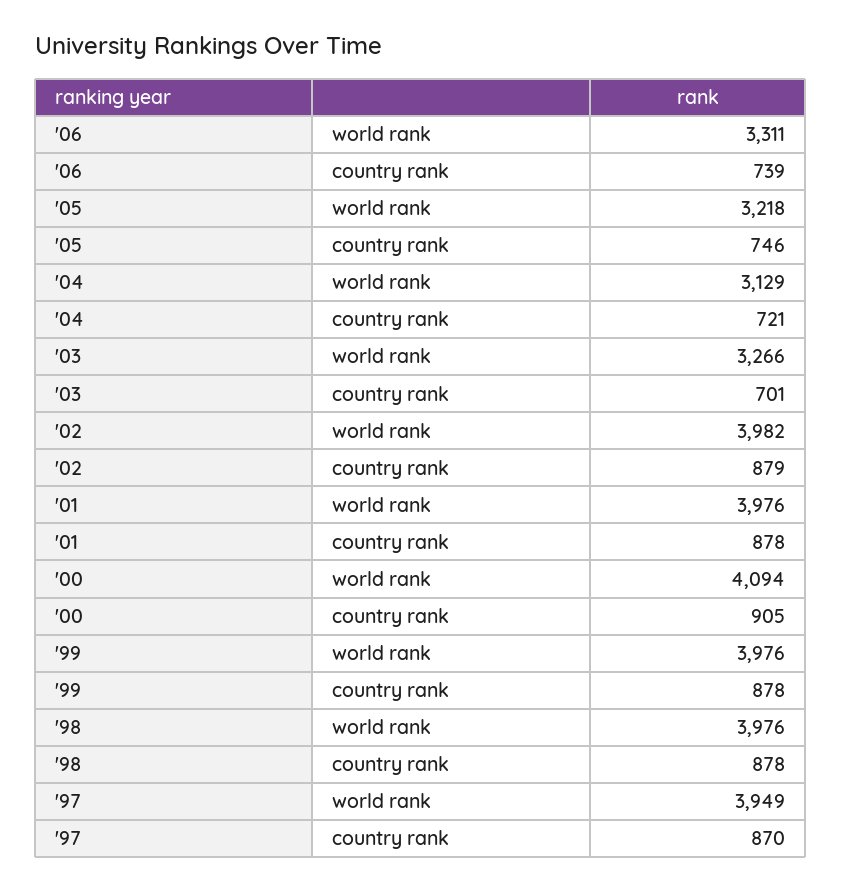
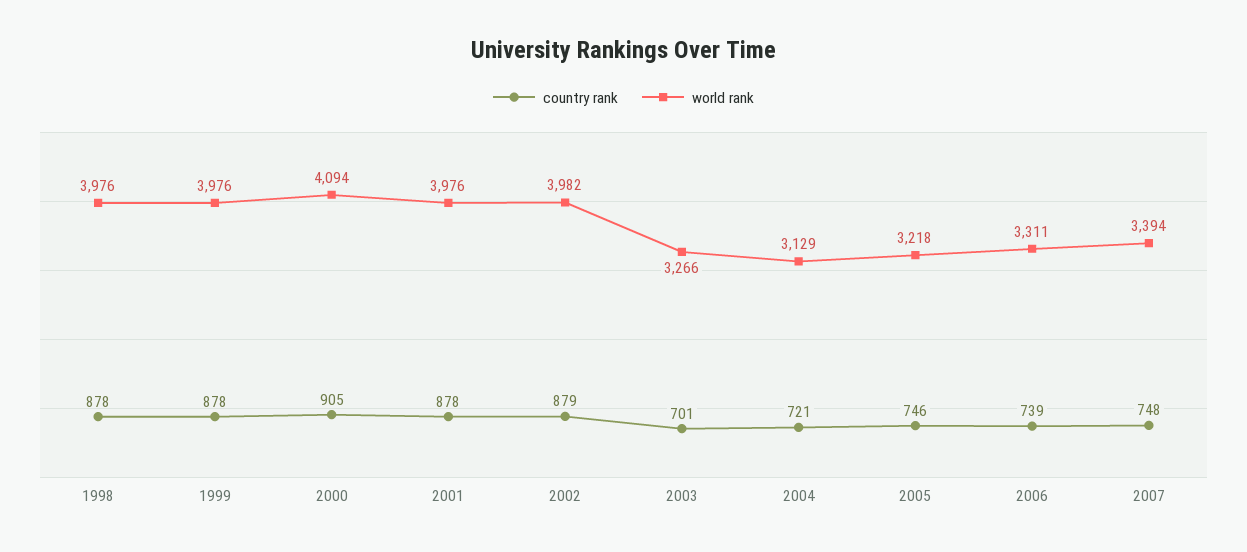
world rank, '97: 3949 -> none
country rank, '97: 870 -> none
country rank, 2007: none -> 748
world rank, 2007: none -> 3394

